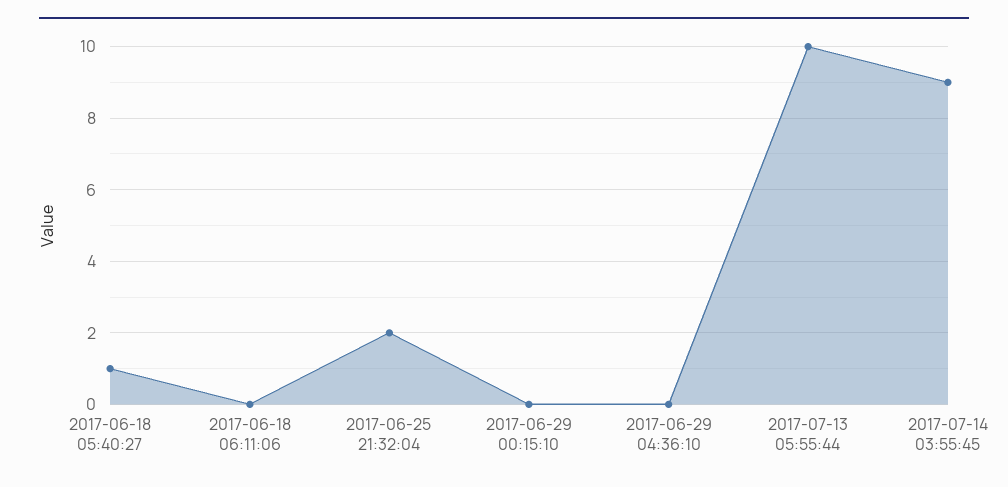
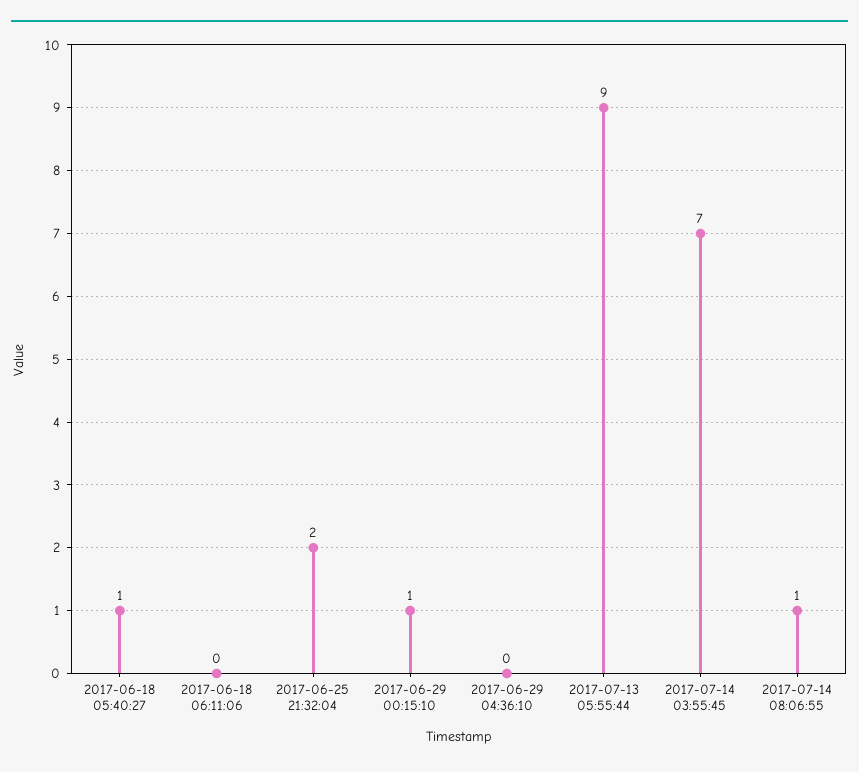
2017-06-29 00:15:10: 0 -> 1
2017-07-13 05:55:44: 10 -> 9
2017-07-14 03:55:45: 9 -> 7
2017-07-14 08:06:55: none -> 1

